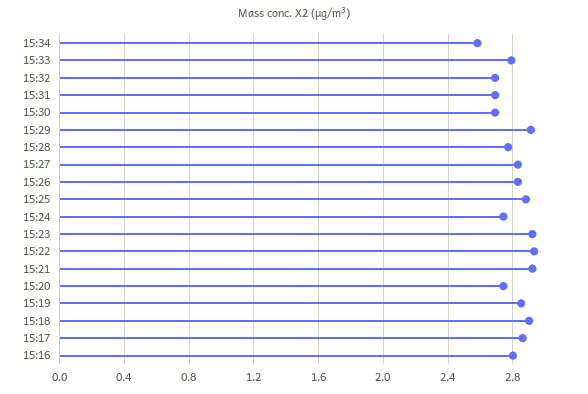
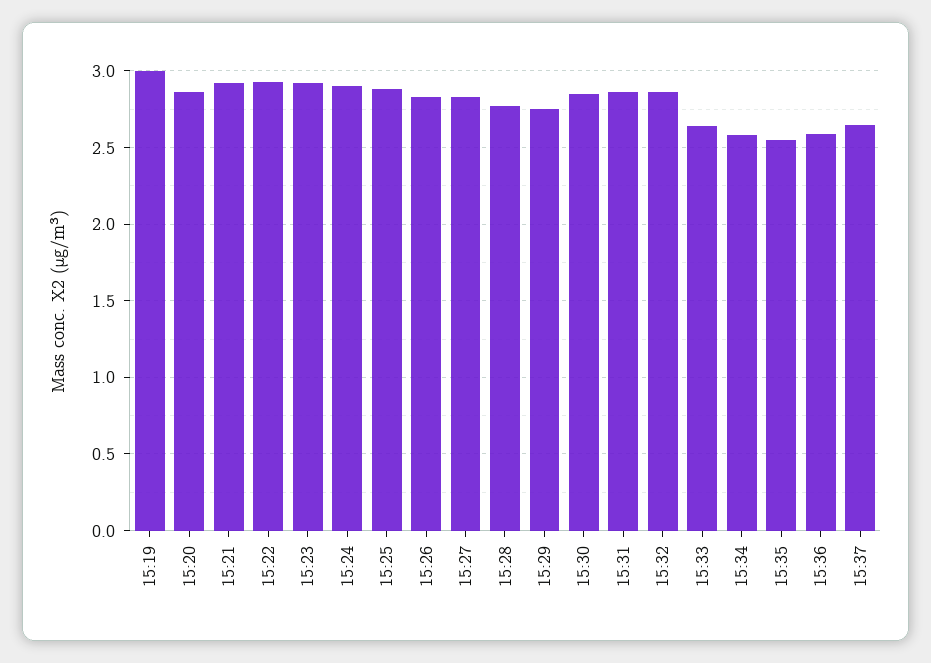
15:33: 2.8 -> 2.65
15:32: 2.7 -> 2.85
15:31: 2.7 -> 2.85
15:30: 2.7 -> 2.85
15:29: 2.9 -> 2.75
15:24: 2.75 -> 2.9
15:20: 2.75 -> 2.85
15:19: 2.85 -> 3
15:18: 2.9 -> none
15:17: 2.85 -> none
15:16: 2.8 -> none
15:35: none -> 2.55
15:36: none -> 2.6
15:37: none -> 2.65

